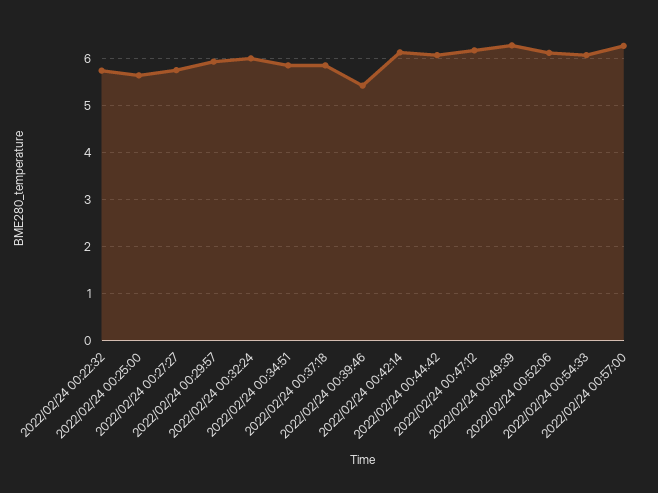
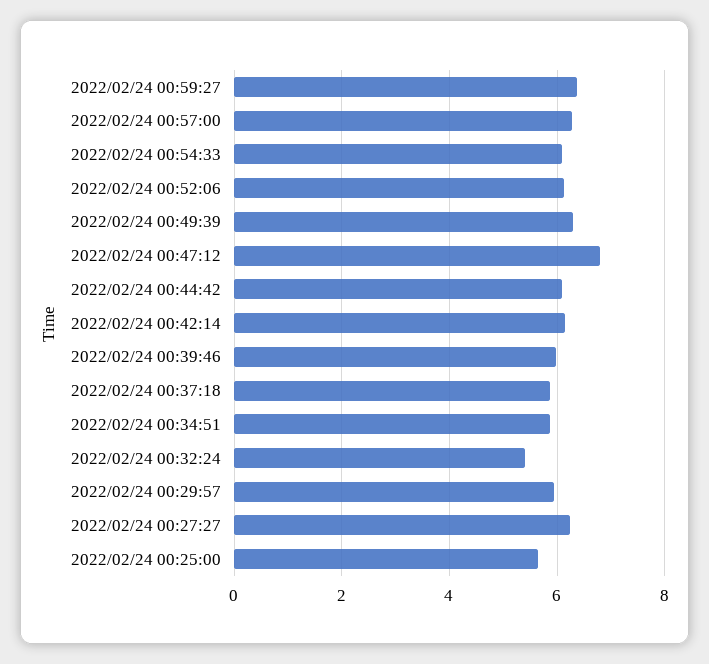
2022/02/24 00:22:32: 5.8 -> none
2022/02/24 00:27:27: 5.8 -> 6.2
2022/02/24 00:32:24: 6 -> 5.4
2022/02/24 00:39:46: 5.4 -> 6
2022/02/24 00:47:12: 6.2 -> 6.8
2022/02/24 00:59:27: none -> 6.4

